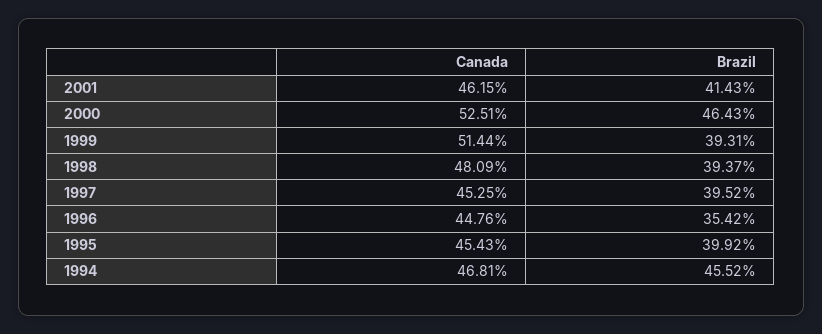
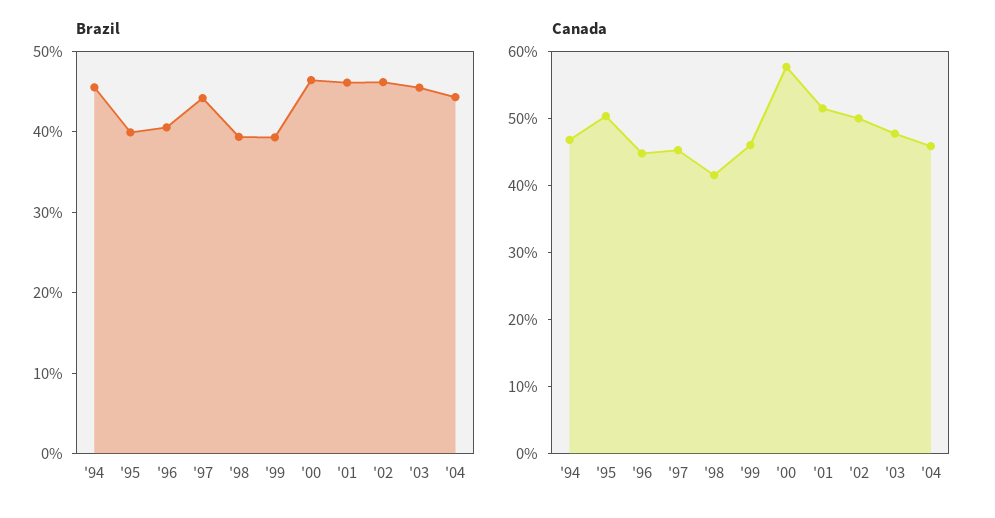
Canada, 2001: 46.15 -> 52
Brazil, 2001: 41.43 -> 46
Canada, 2000: 52.51 -> 58
Canada, 1999: 51.44 -> 46
Canada, 1998: 48.09 -> 42
Brazil, 1997: 39.52 -> 44
Brazil, 1996: 35.42 -> 40
Canada, 1995: 45.43 -> 50
Brazil, '02: none -> 46
Brazil, '03: none -> 46
Brazil, '04: none -> 44
Canada, '02: none -> 50
Canada, '03: none -> 48
Canada, '04: none -> 46

